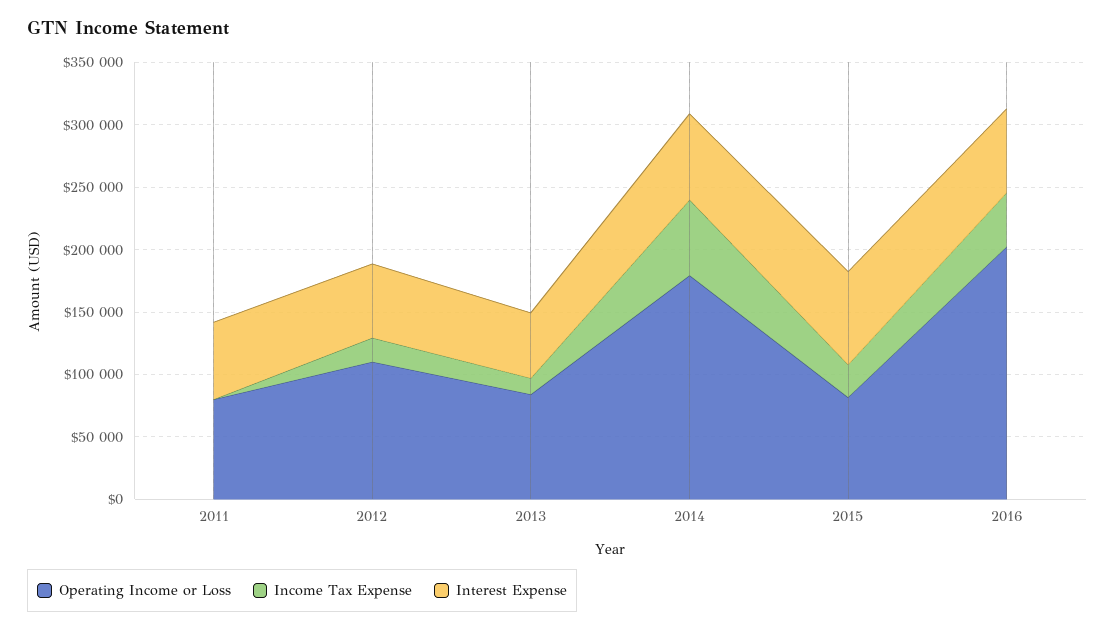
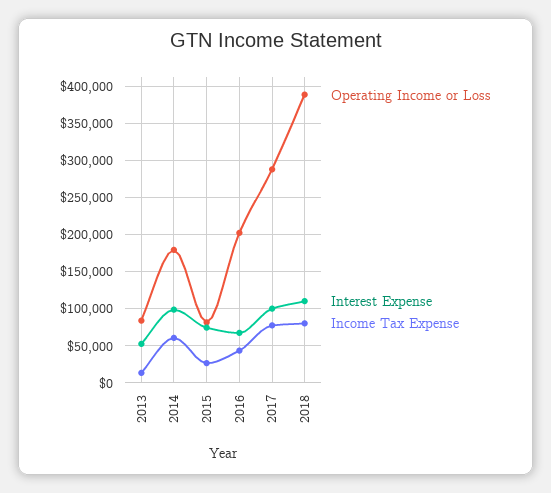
Operating Income or Loss, 2011: 80000 -> none
Income Tax Expense, 2011: 0 -> none
Interest Expense, 2011: 60000 -> none
Operating Income or Loss, 2012: 110000 -> none
Income Tax Expense, 2012: 20000 -> none
Interest Expense, 2012: 60000 -> none
Interest Expense, 2014: 70000 -> 100000
Operating Income or Loss, 2017: none -> 290000
Interest Expense, 2017: none -> 100000
Income Tax Expense, 2017: none -> 80000
Operating Income or Loss, 2018: none -> 390000
Interest Expense, 2018: none -> 110000
Income Tax Expense, 2018: none -> 80000

